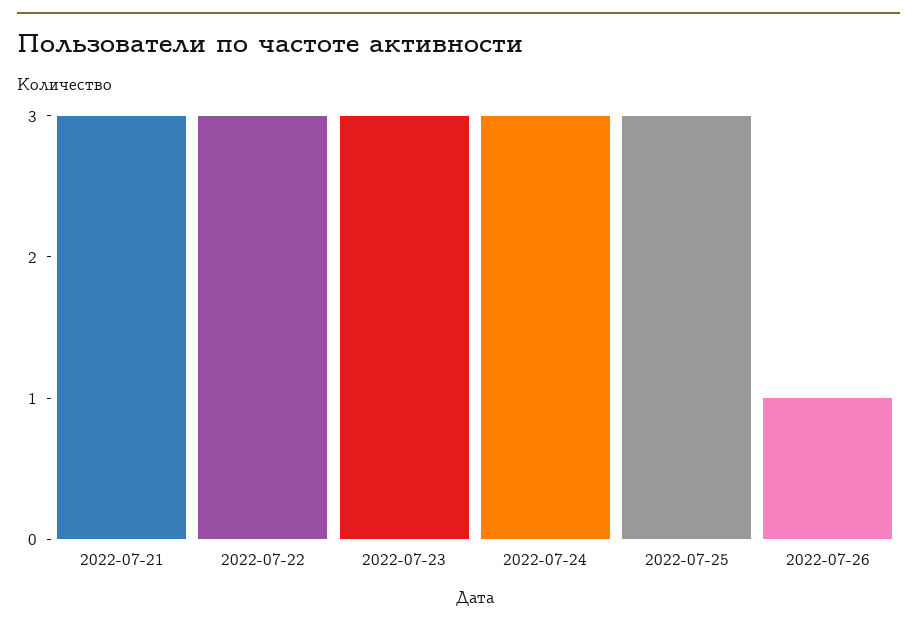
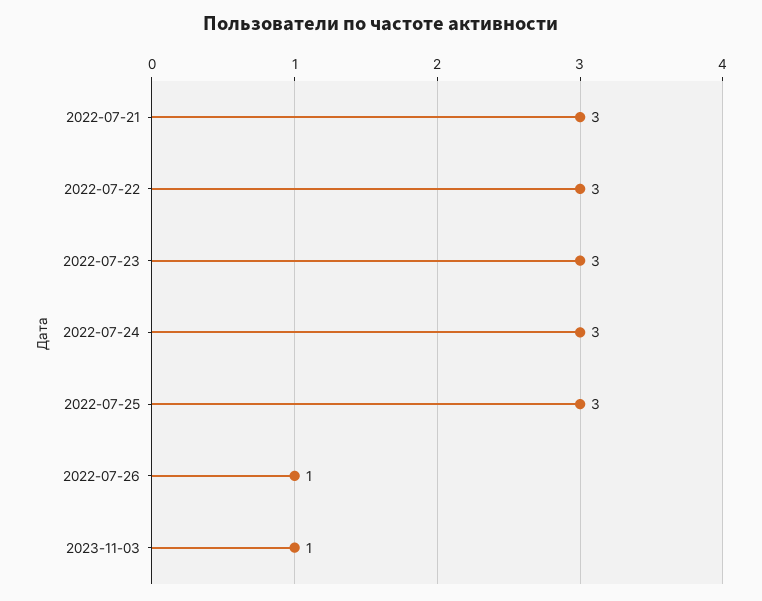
2023-11-03: none -> 1

